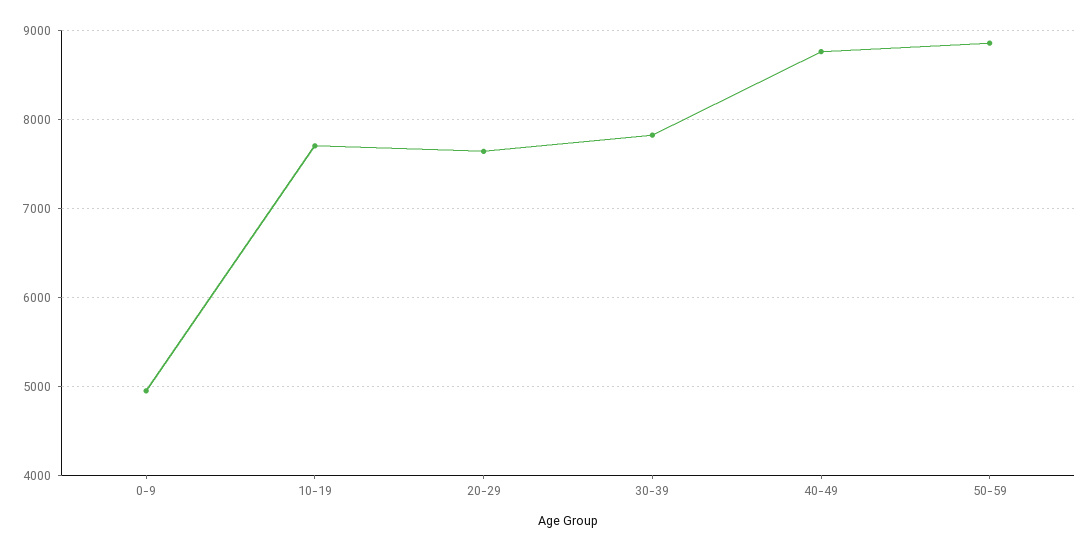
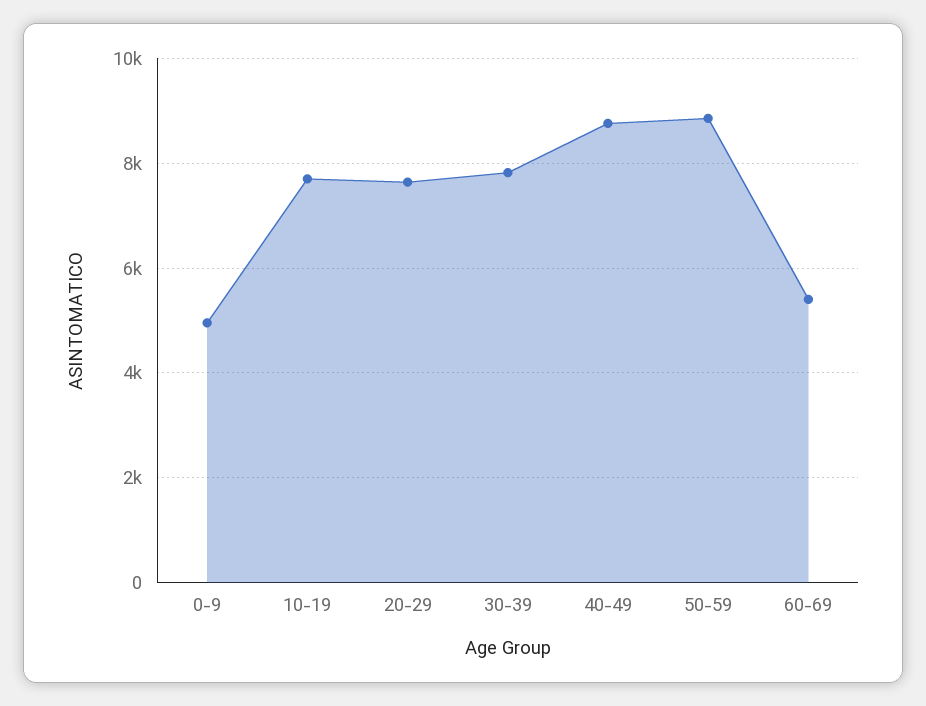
60-69: none -> 5400

